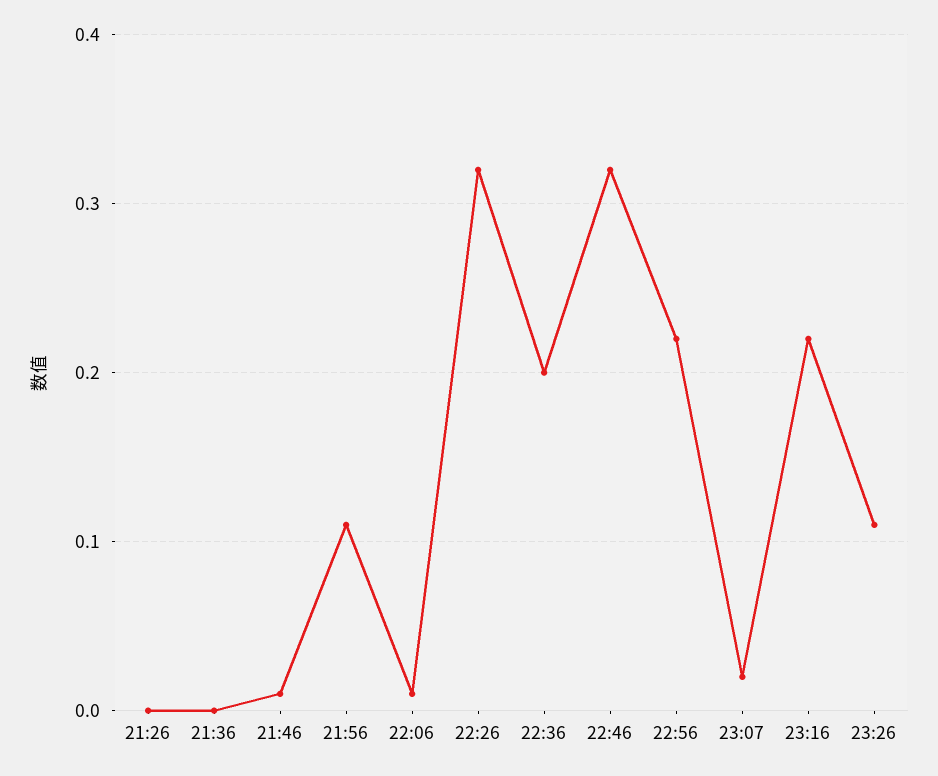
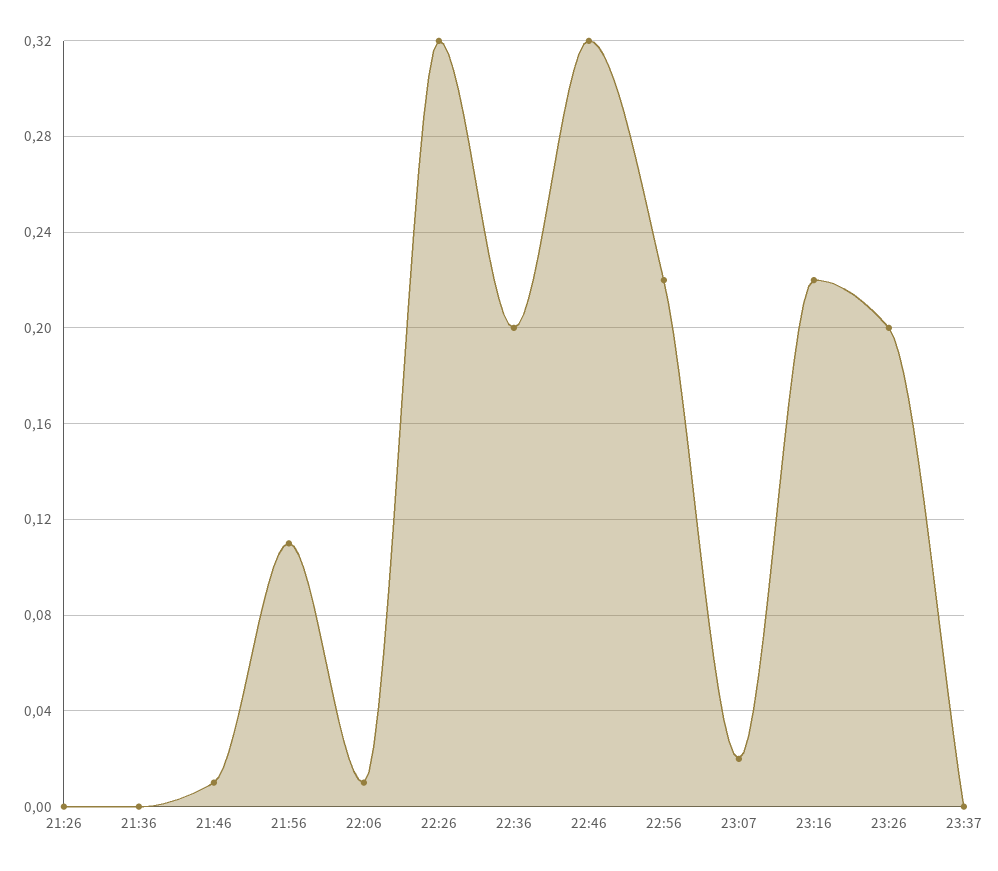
23:26: 0.11 -> 0.2
23:37: none -> 0

